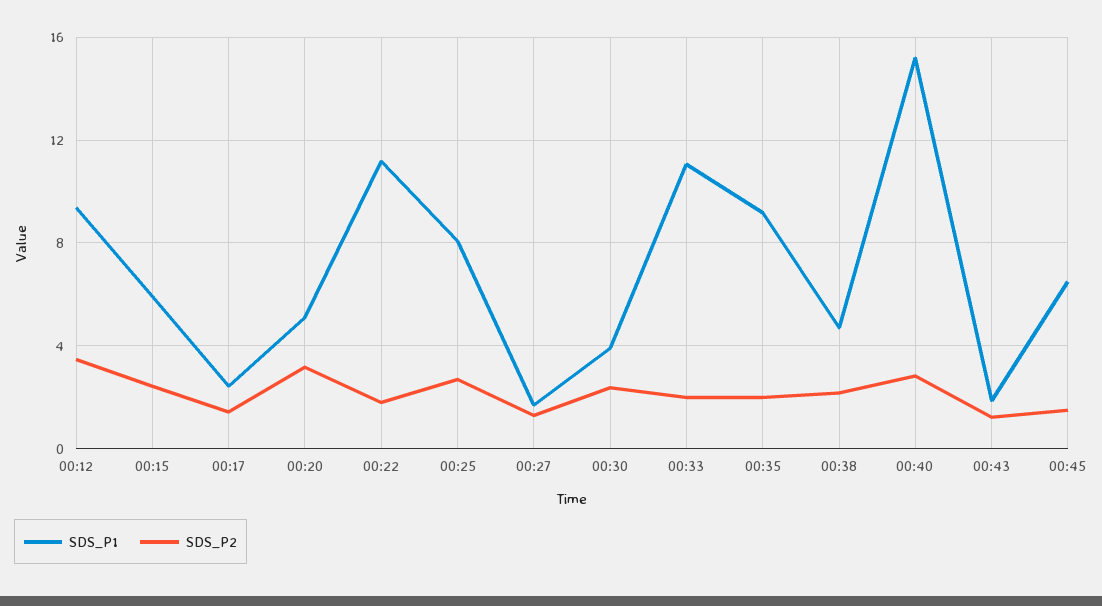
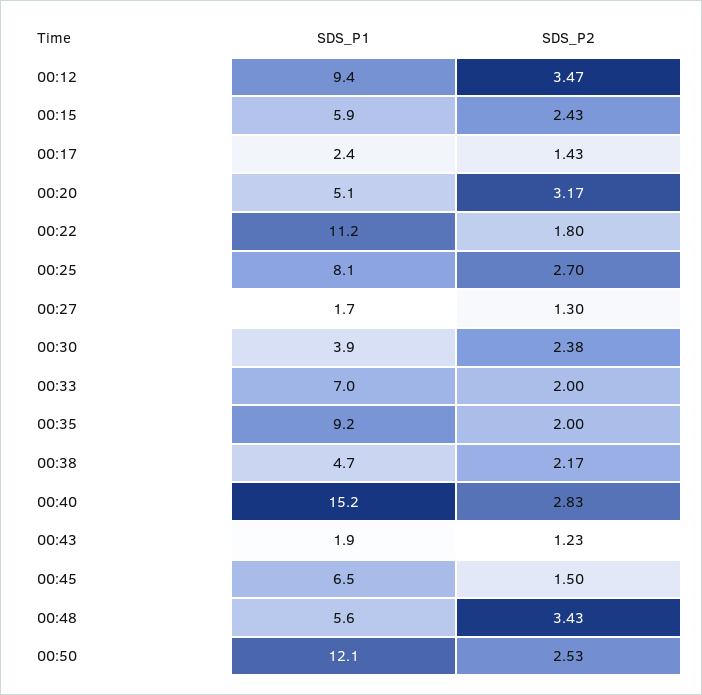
SDS_P1, 00:33: 11 -> 7
SDS_P1, 00:48: none -> 5.6
SDS_P2, 00:48: none -> 3.43
SDS_P1, 00:50: none -> 12.1
SDS_P2, 00:50: none -> 2.53

